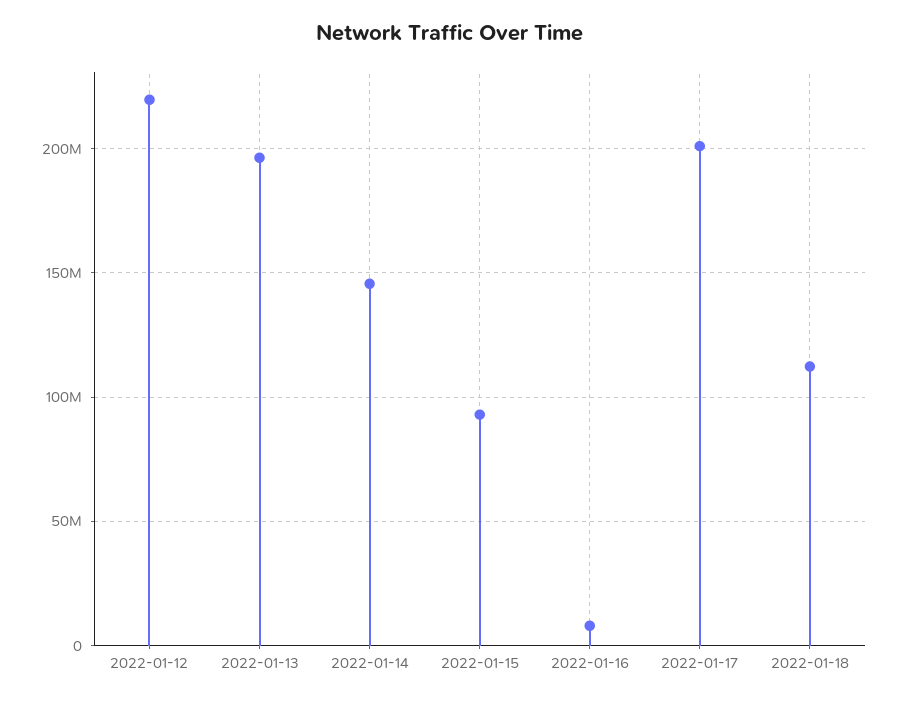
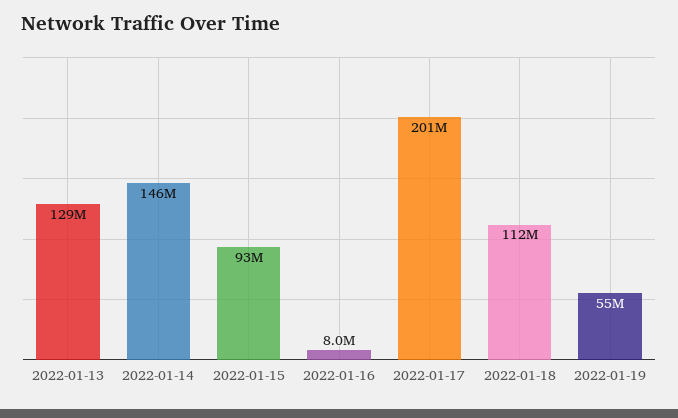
2022-01-12: 220000000 -> none
2022-01-13: 195000000 -> 129000000
2022-01-19: none -> 55000000

